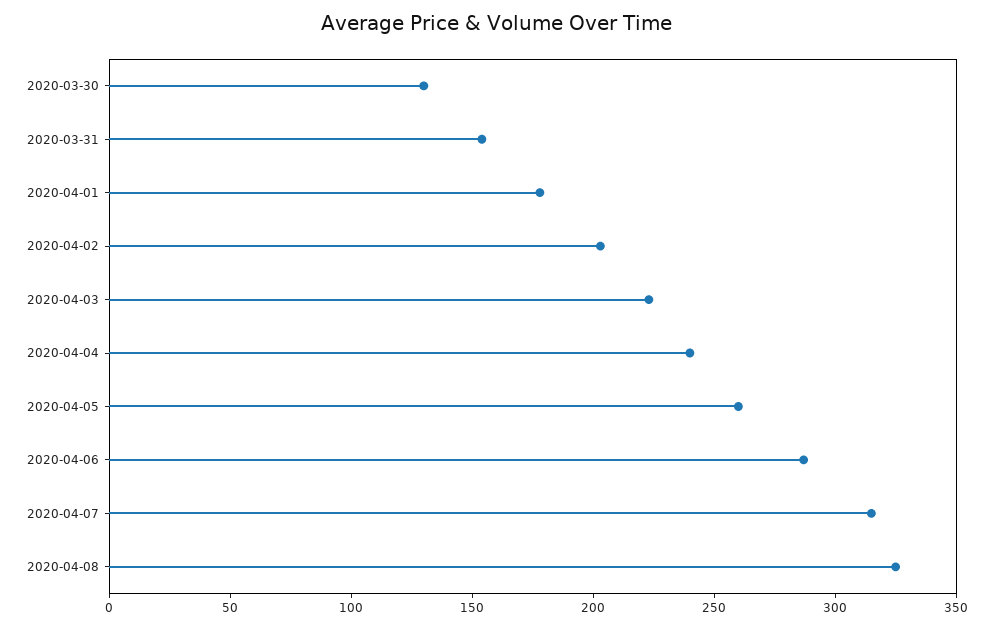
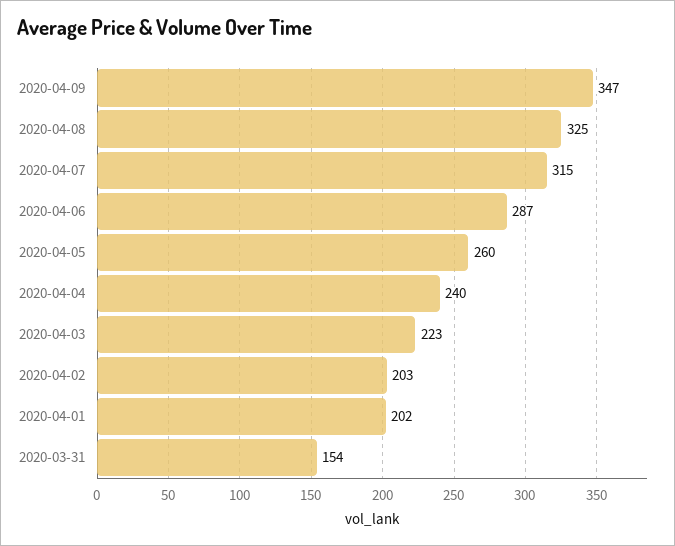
2020-03-30: 130 -> none
2020-04-01: 180 -> 202
2020-04-09: none -> 347

